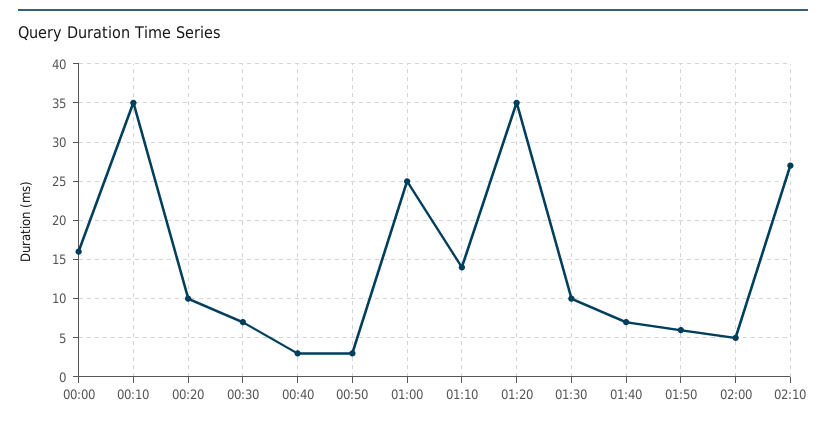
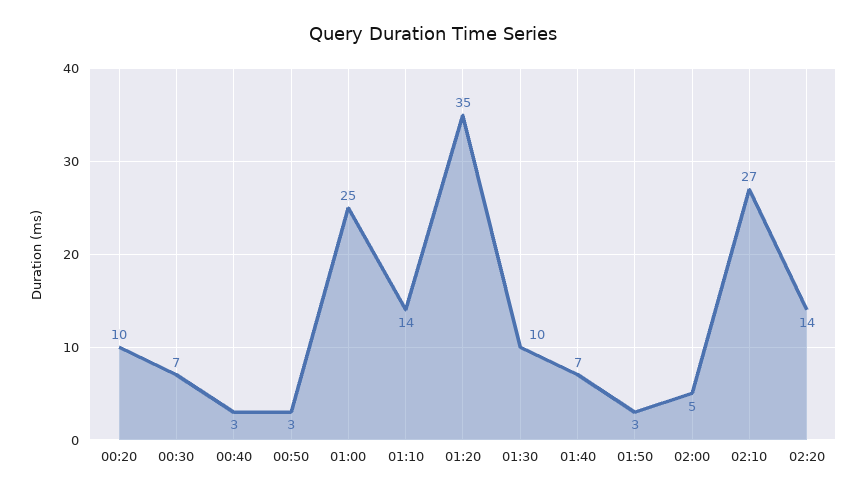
00:00: 16 -> none
00:10: 35 -> none
01:50: 6 -> 3
02:20: none -> 14

